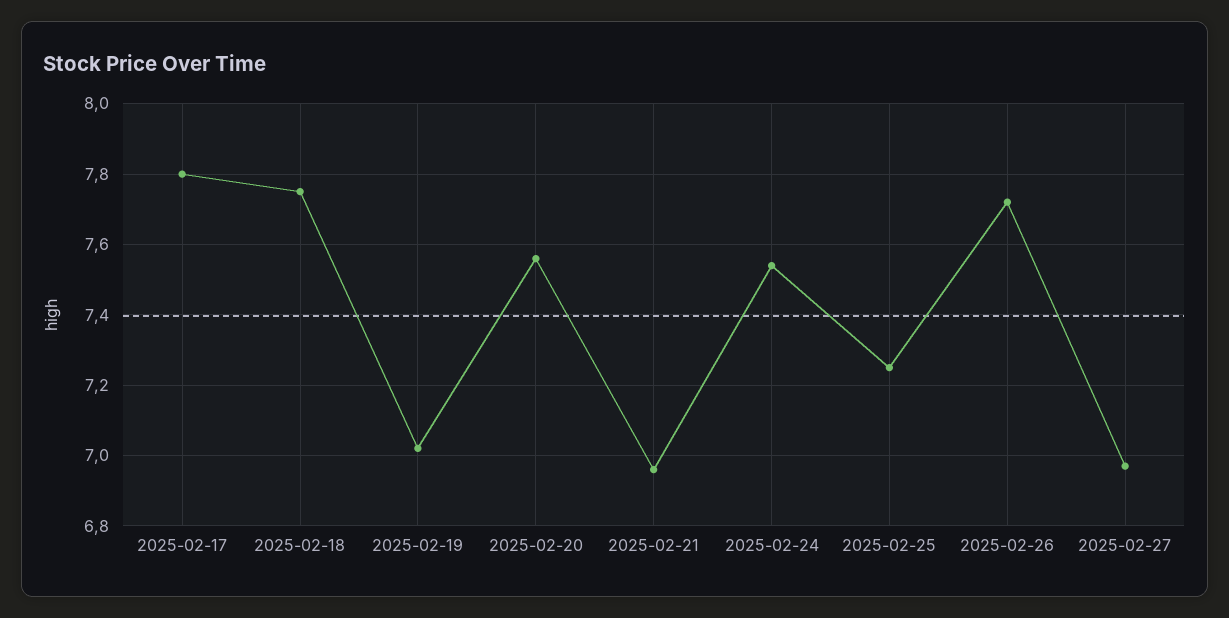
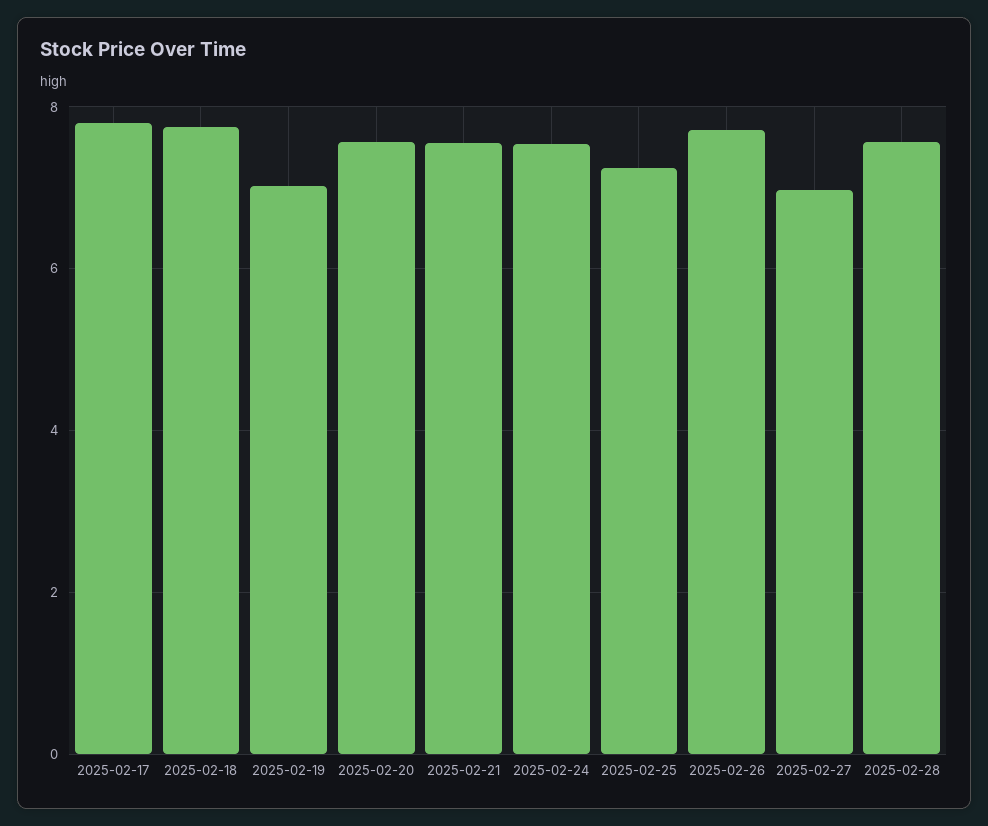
2025-02-21: 6.95 -> 7.6
2025-02-28: none -> 7.6

